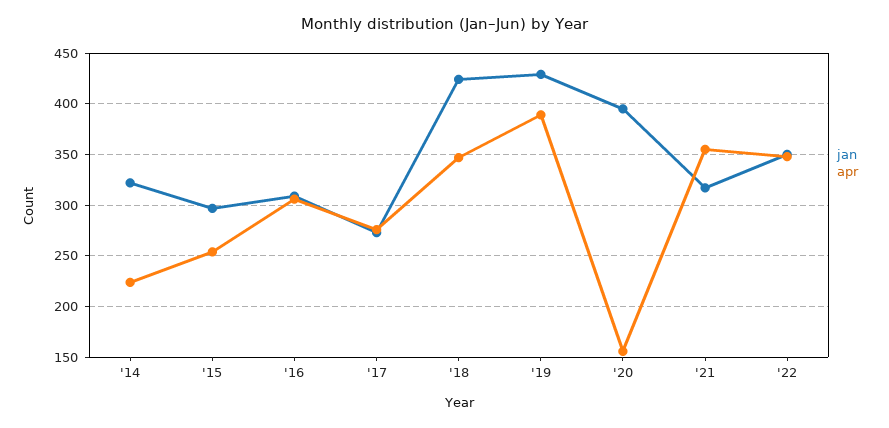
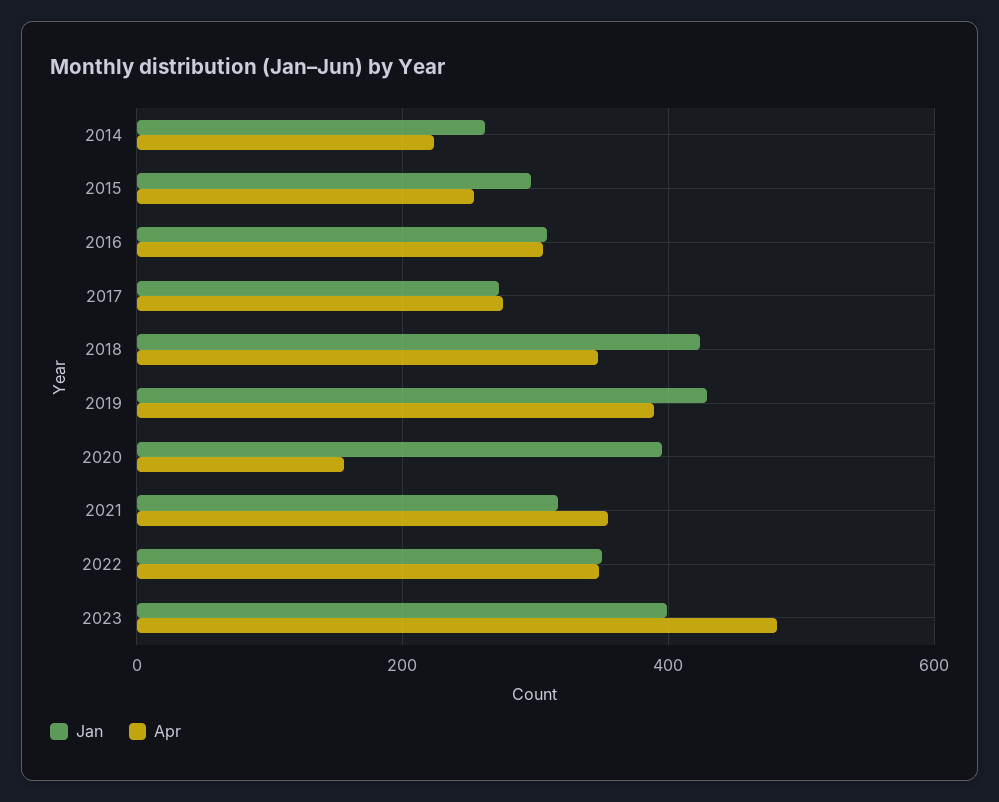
jan, '14: 320 -> 260
jan, 2023: none -> 400
apr, 2023: none -> 480

